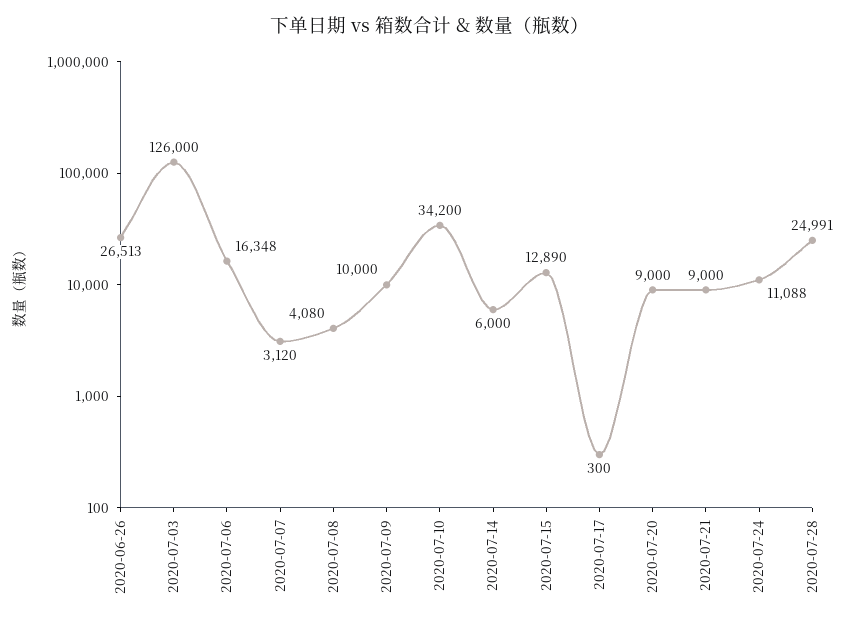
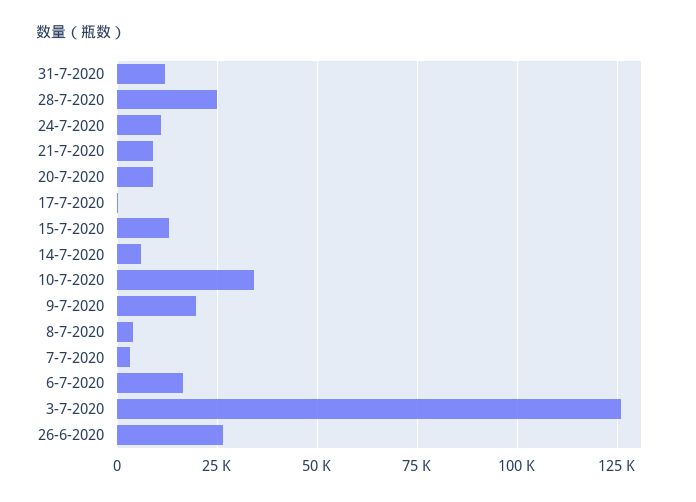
2020-07-09: 10000 -> 20000
31-7-2020: none -> 12500

